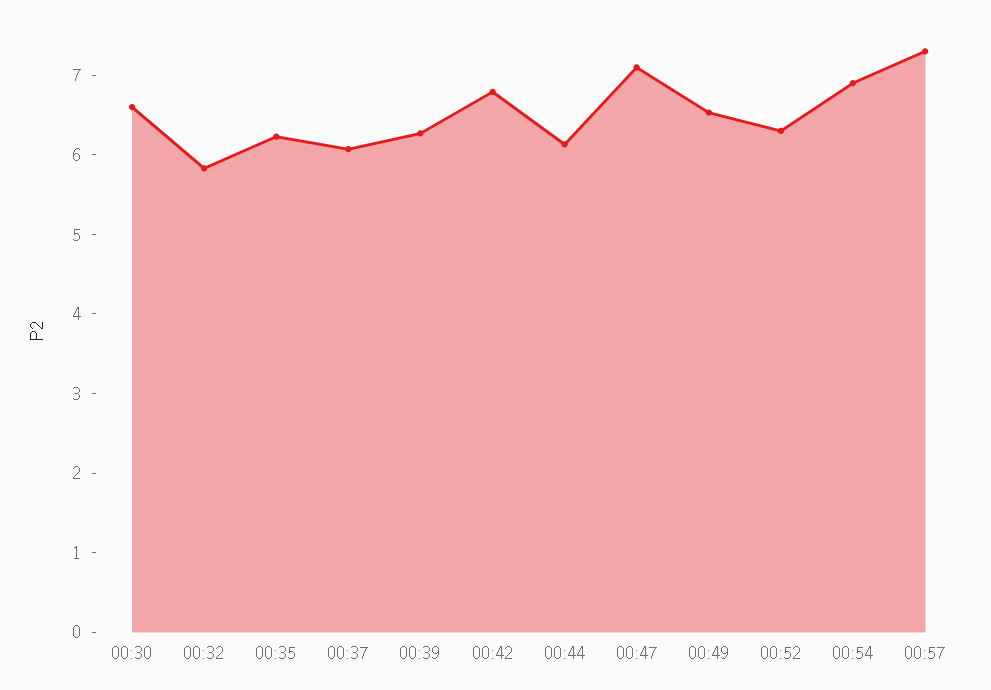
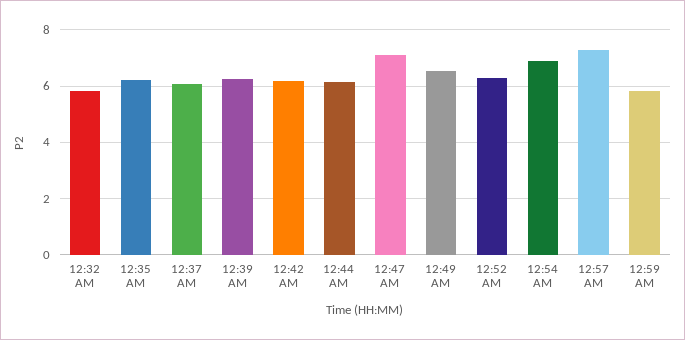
00:30: 6.6 -> none
00:42: 6.8 -> 6.25
12:59 AM: none -> 5.75

